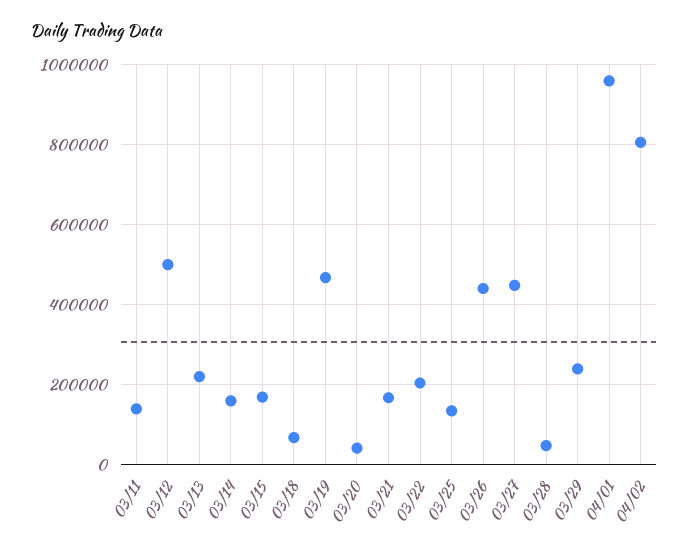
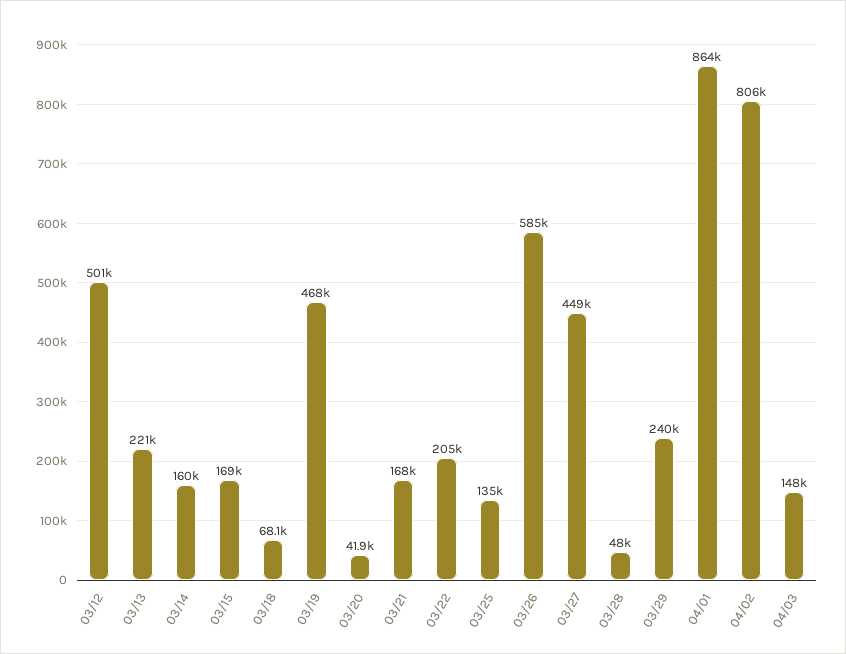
03/11: 140000 -> none
03/26: 440000 -> 585000
04/01: 960000 -> 864000
04/03: none -> 148000

